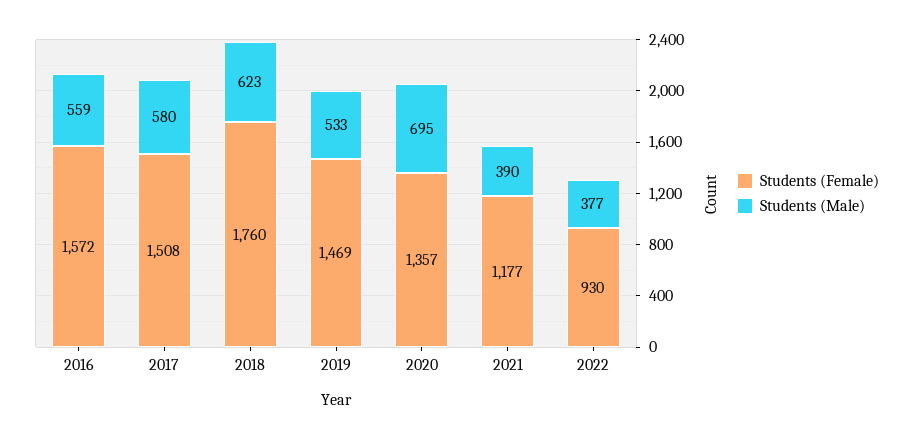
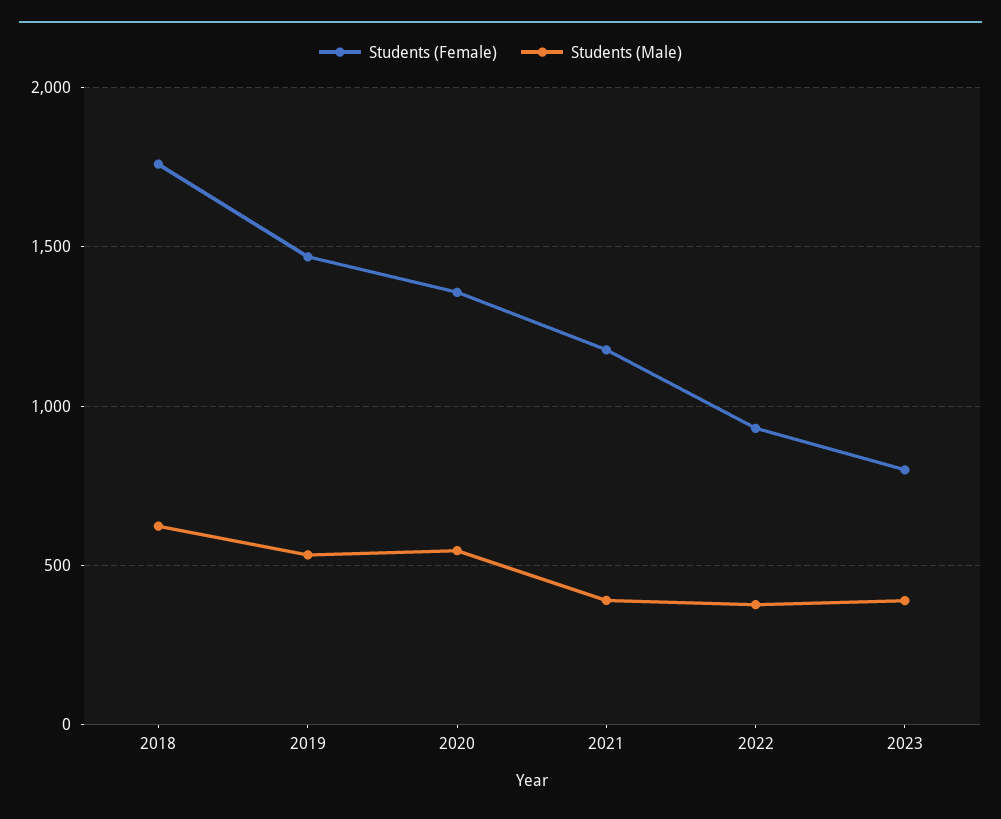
Students (Female), 2016: 1572 -> none
Students (Male), 2016: 559 -> none
Students (Female), 2017: 1508 -> none
Students (Male), 2017: 580 -> none
Students (Male), 2020: 695 -> 550
Students (Female), 2023: none -> 800
Students (Male), 2023: none -> 400

